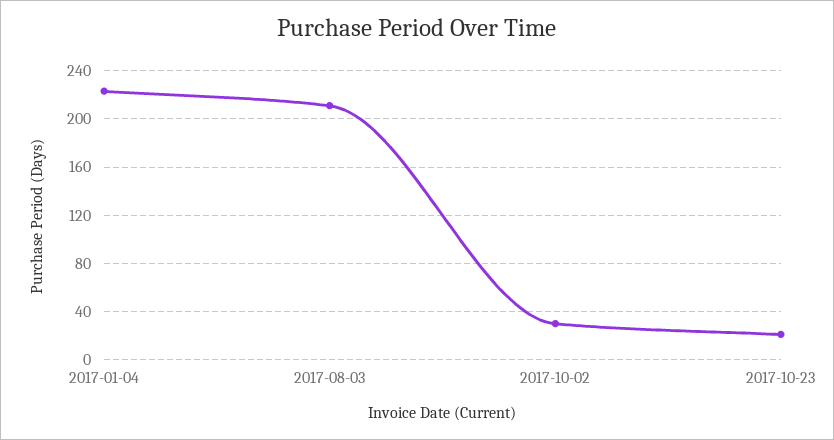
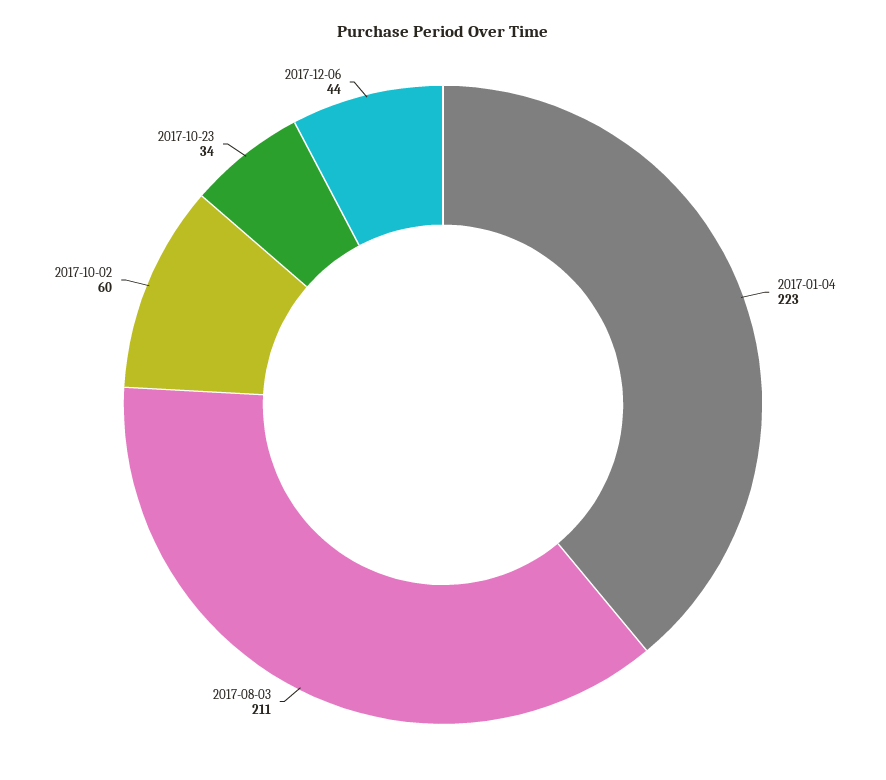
2017-10-02: 30 -> 60
2017-10-23: 20 -> 34
2017-12-06: none -> 44

